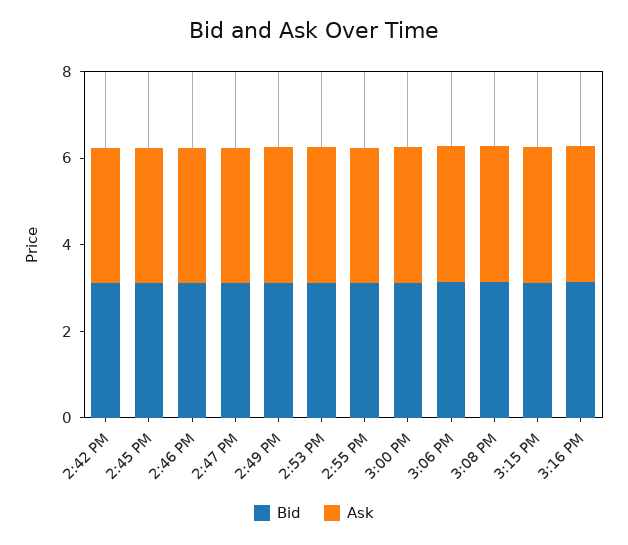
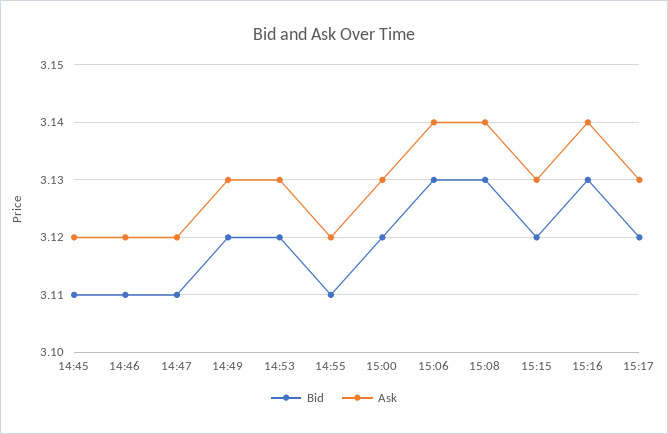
Bid, 2:42 PM: 3 -> none
Ask, 2:42 PM: 3 -> none
Bid, 15:17: none -> 3.12
Ask, 15:17: none -> 3.13

